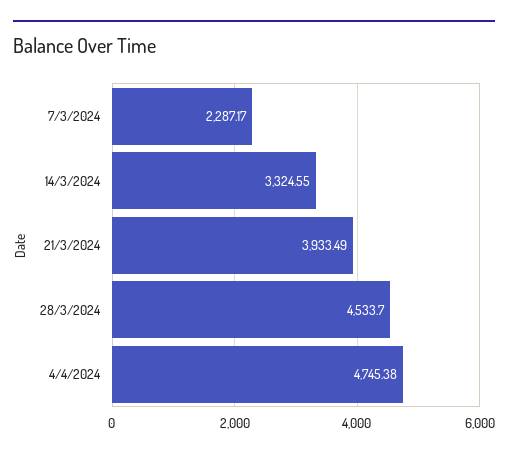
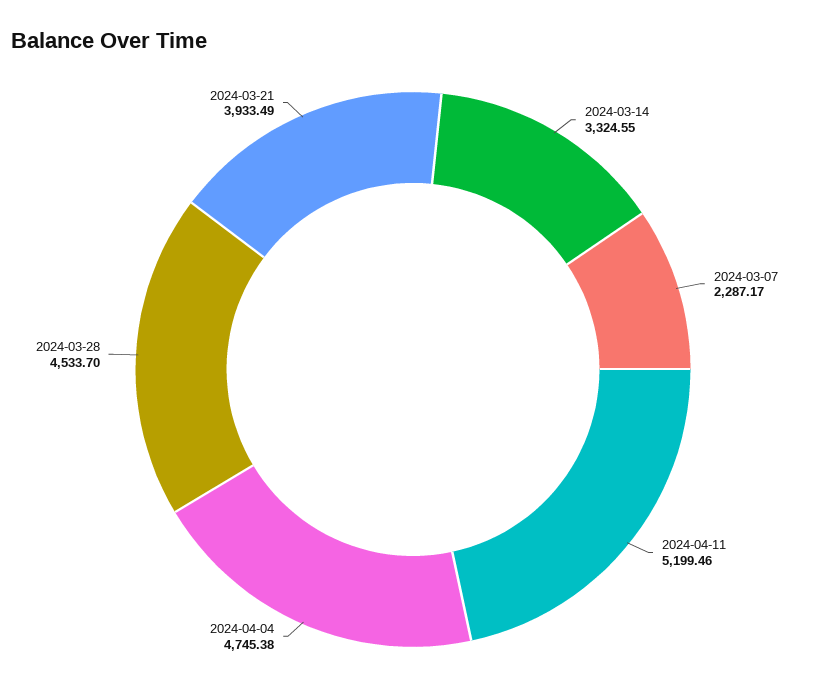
2024-04-11: none -> 5199.46

